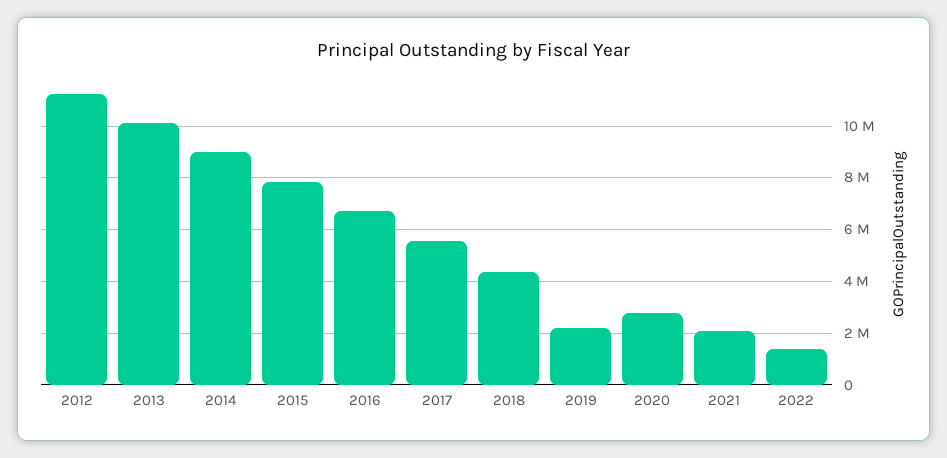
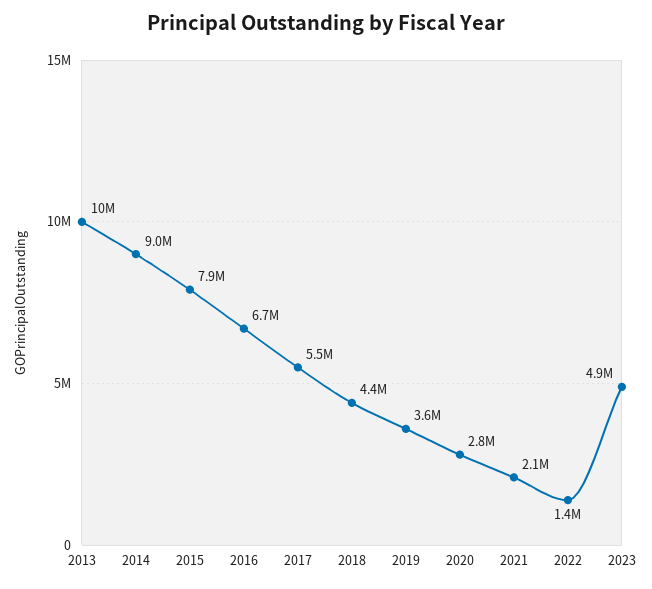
2012: 11250000 -> none
2019: 2250000 -> 3600000
2023: none -> 4900000

